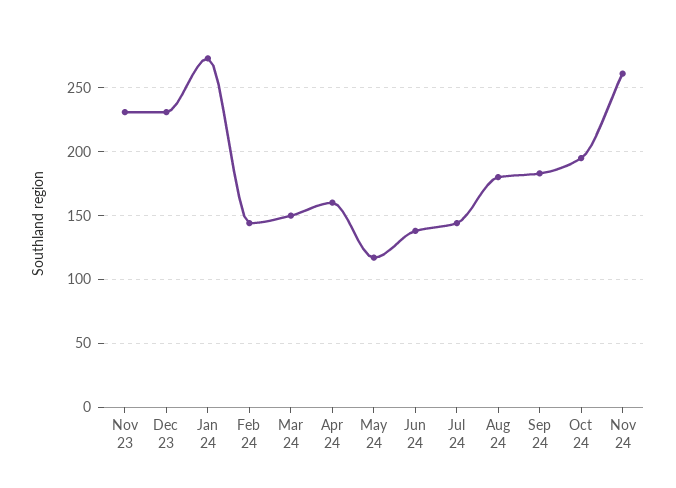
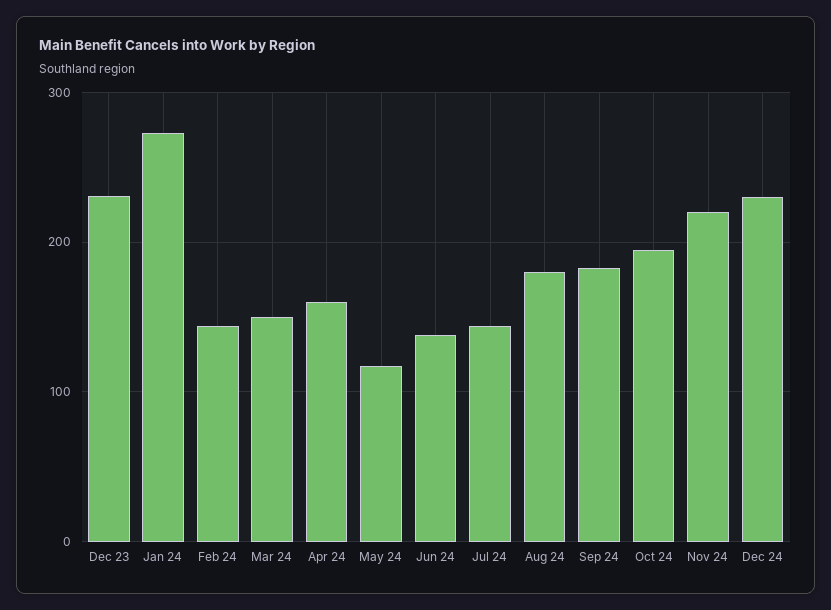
Nov 23: 230 -> none
Nov 24: 260 -> 220
Dec 24: none -> 230

